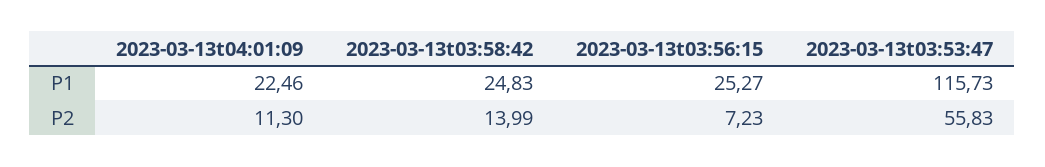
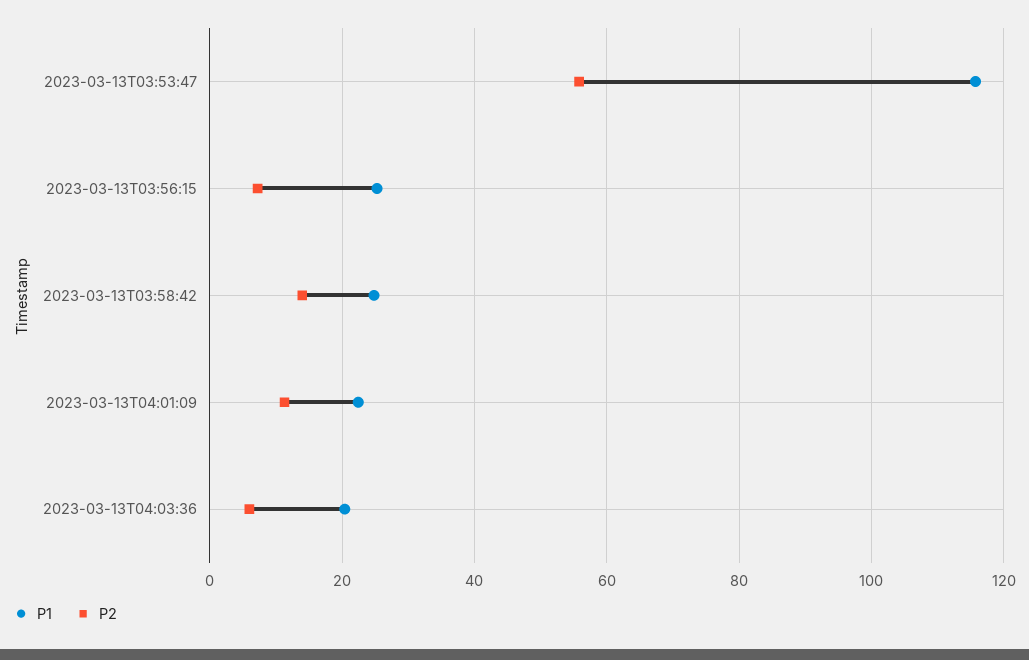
P1, 2023-03-13T04:03:36: none -> 20
P2, 2023-03-13T04:03:36: none -> 6

